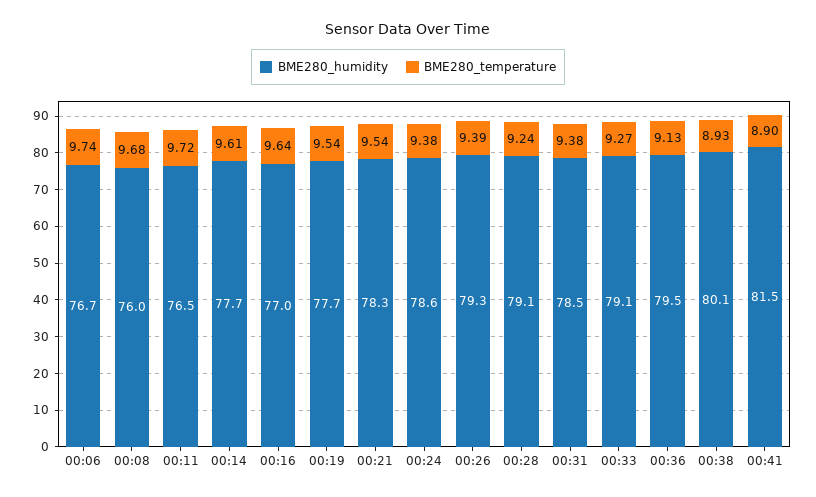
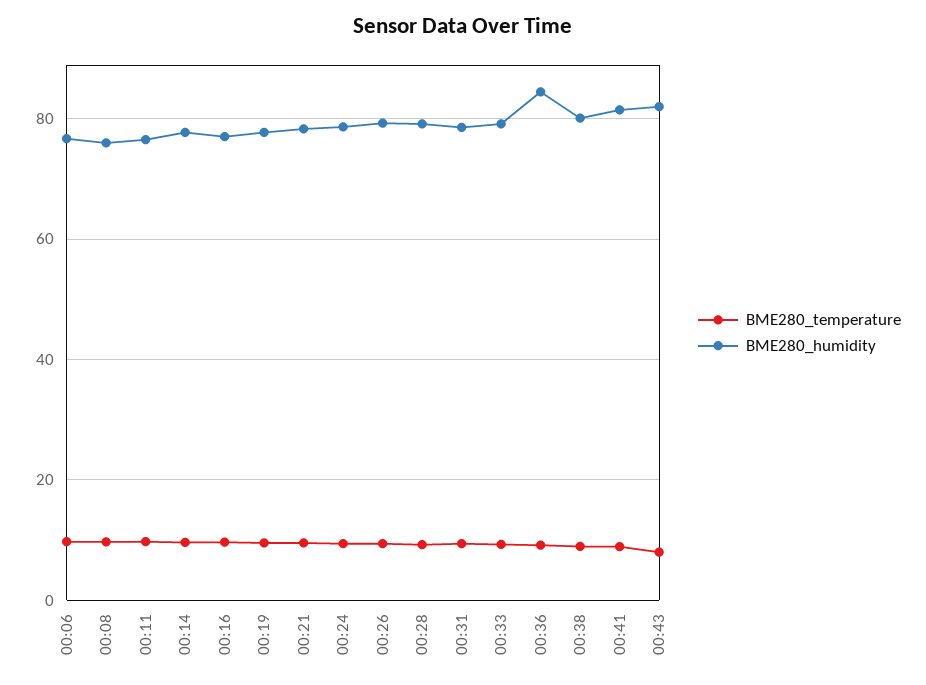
BME280_humidity, 00:36: 79.5 -> 84
BME280_temperature, 00:43: none -> 8
BME280_humidity, 00:43: none -> 82

